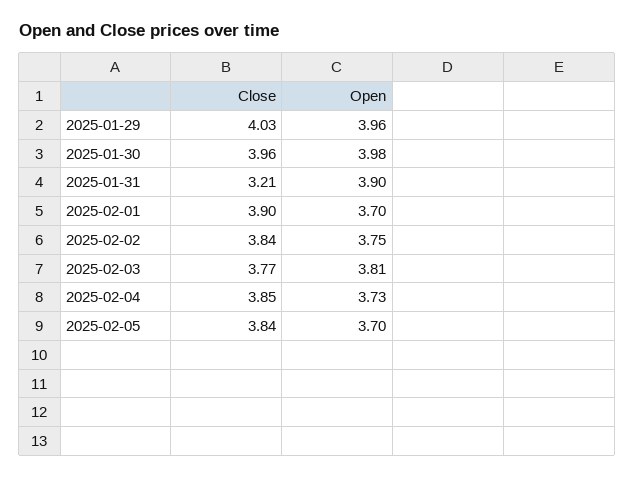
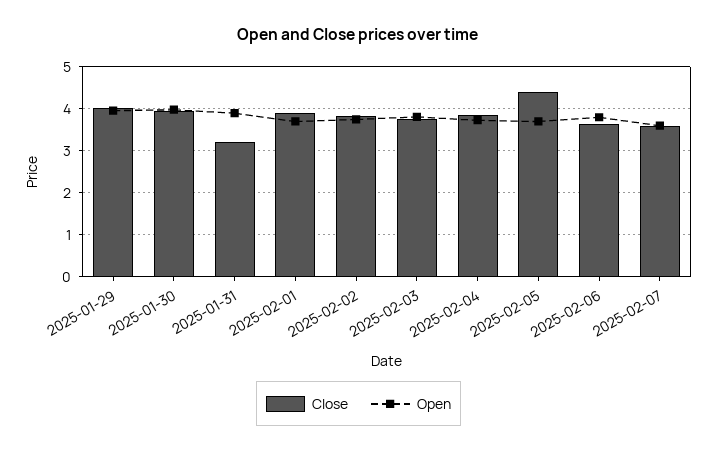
Close, 2025-02-05: 3.84 -> 4.4
Close, 2025-02-06: none -> 3.6
Open, 2025-02-06: none -> 3.8
Close, 2025-02-07: none -> 3.6
Open, 2025-02-07: none -> 3.6

